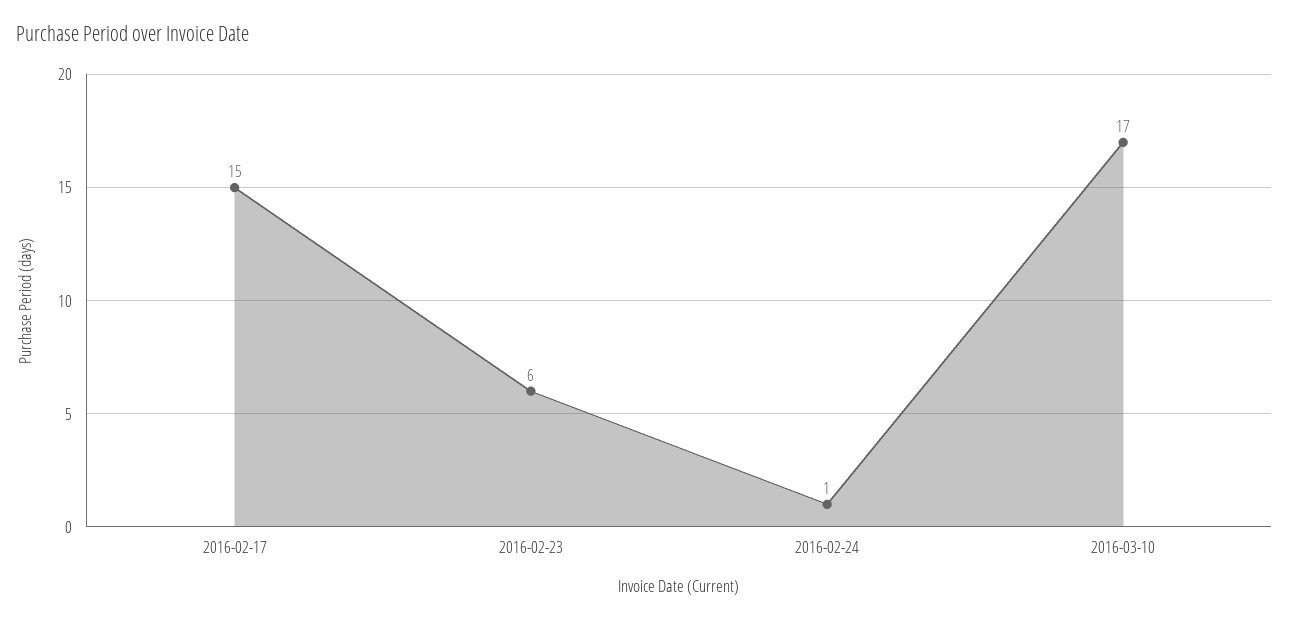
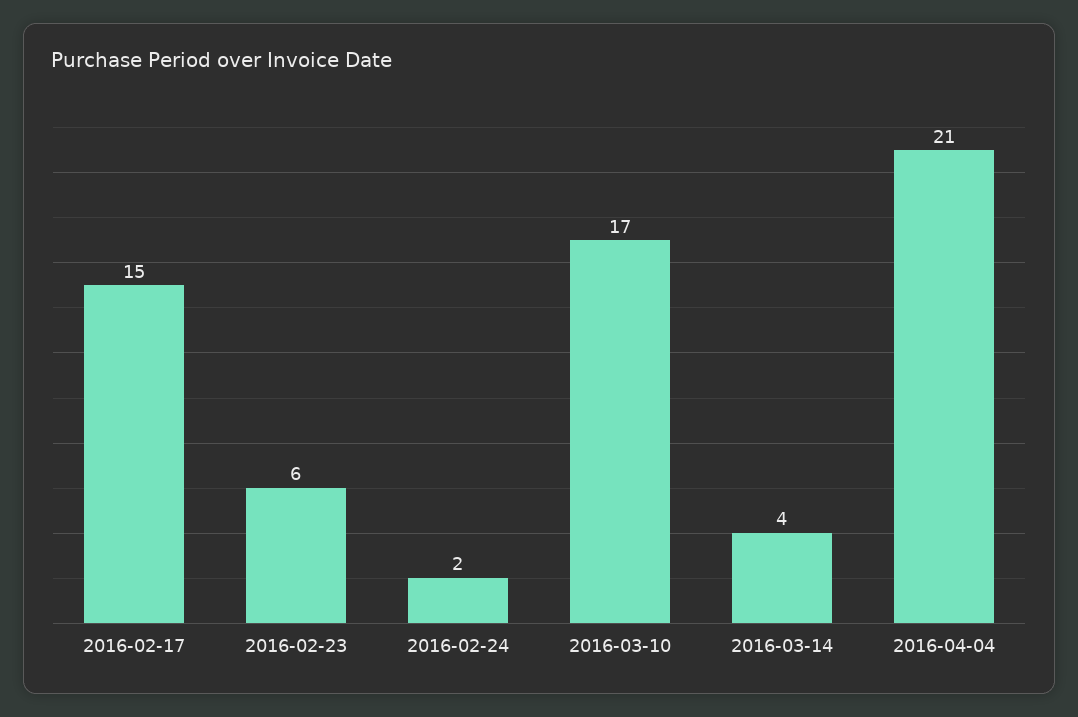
2016-02-24: 1 -> 2
2016-03-14: none -> 4
2016-04-04: none -> 21

